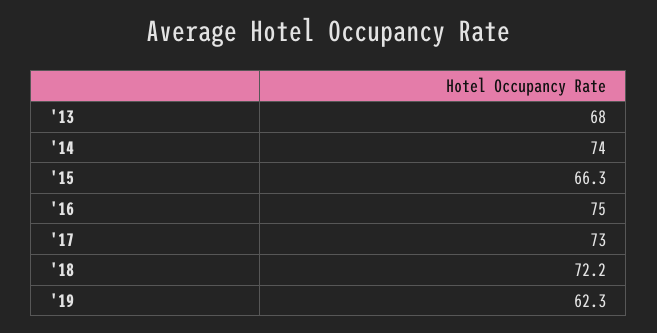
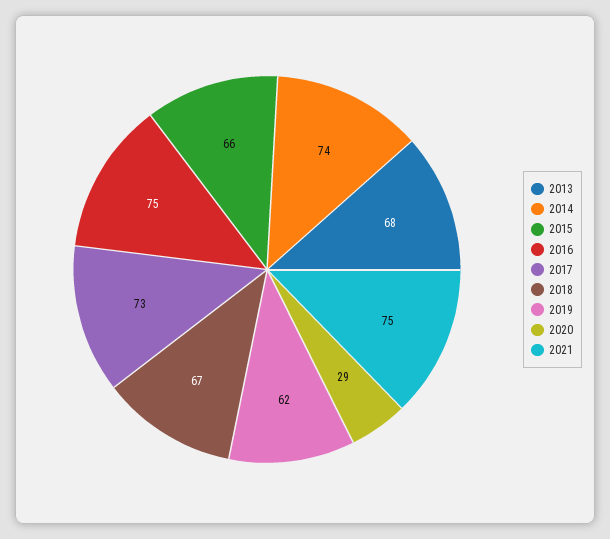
'18: 72.2 -> 67
2020: none -> 29
2021: none -> 75

